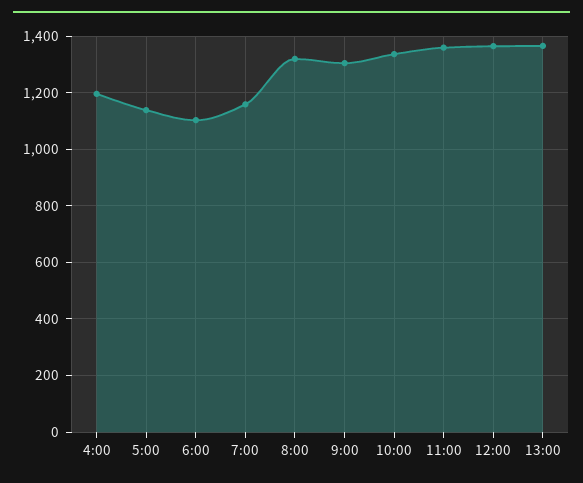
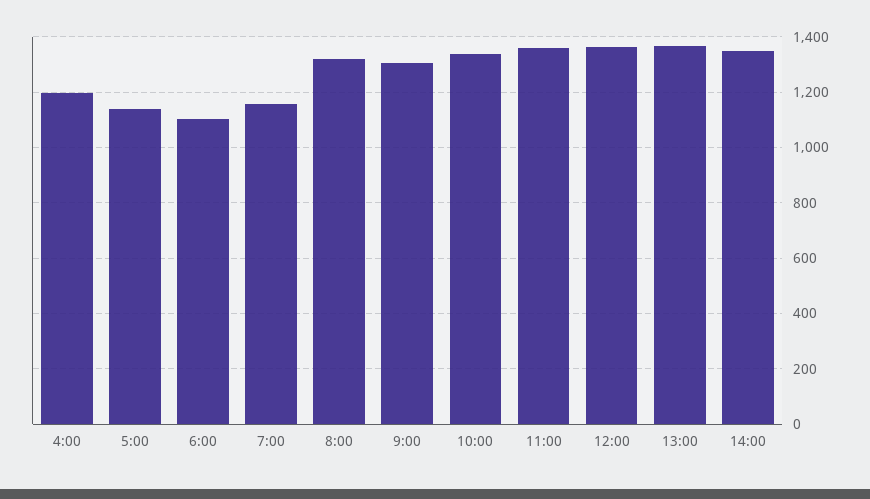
14:00: none -> 1350

